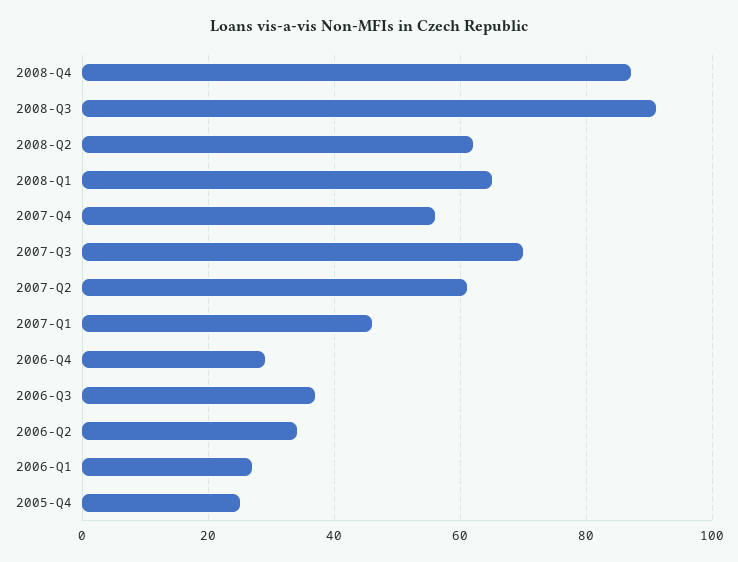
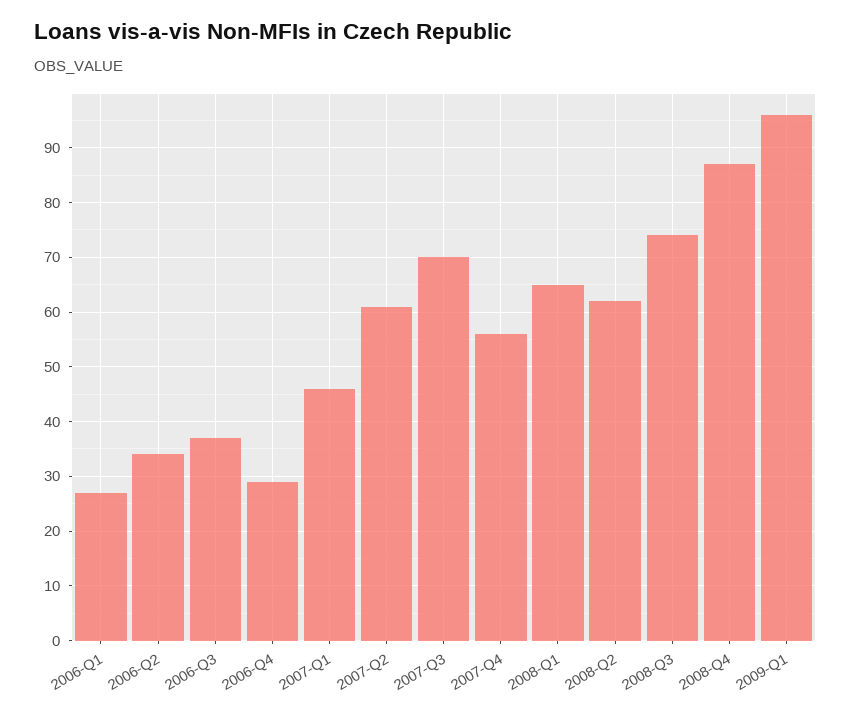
2008-Q3: 90 -> 75
2005-Q4: 25 -> none
2009-Q1: none -> 95

